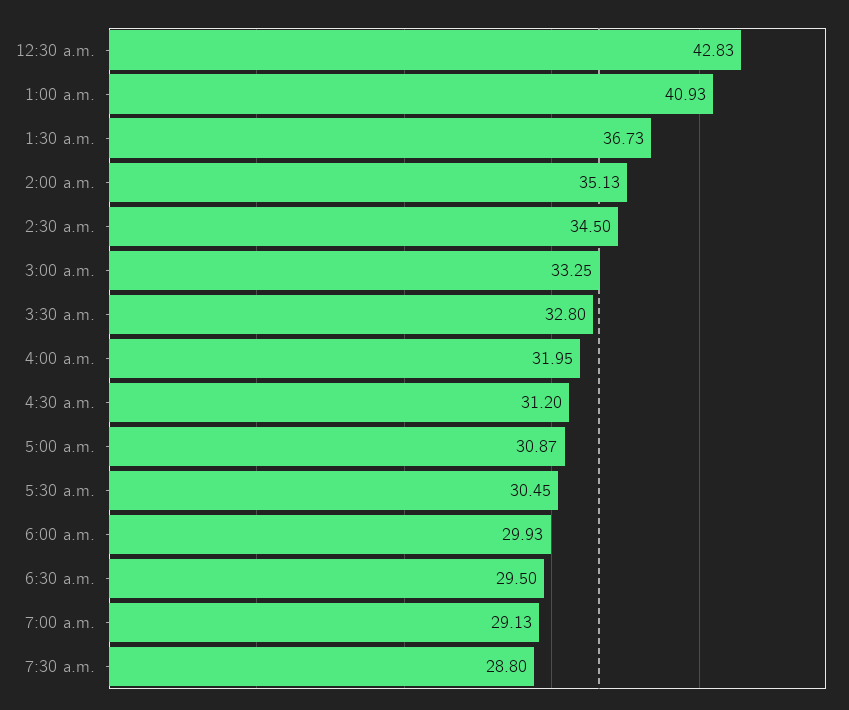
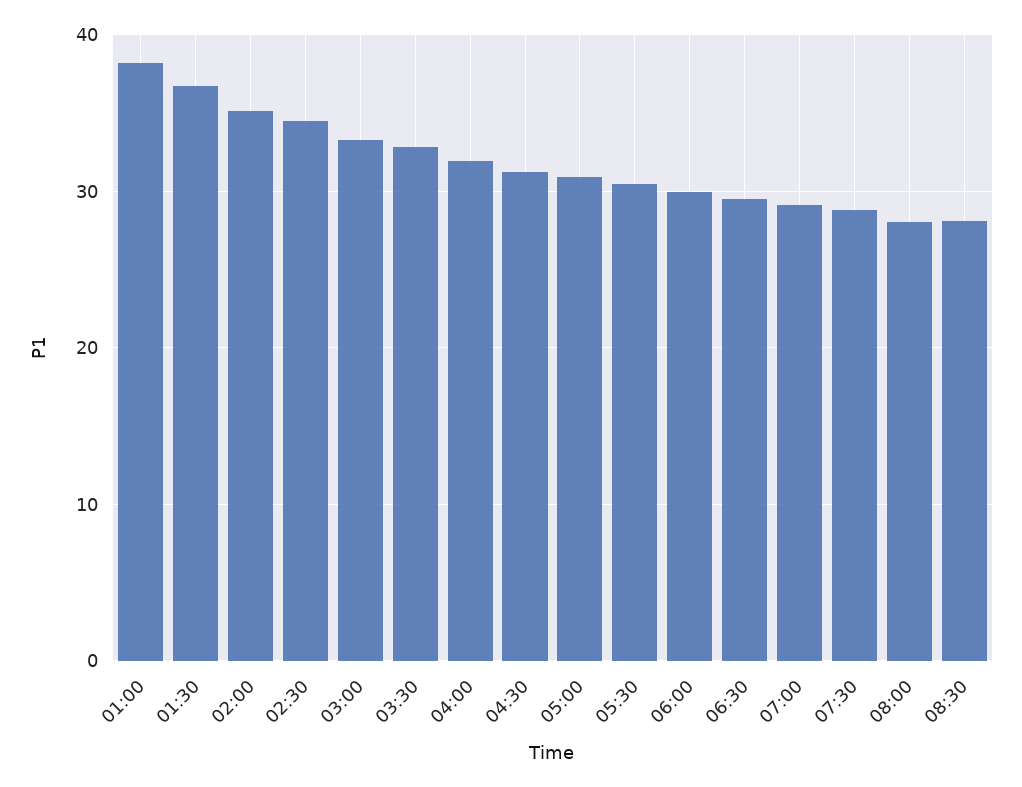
12:30 a.m.: 42.83 -> none
1:00 a.m.: 40.93 -> 38
08:00: none -> 28
08:30: none -> 28

